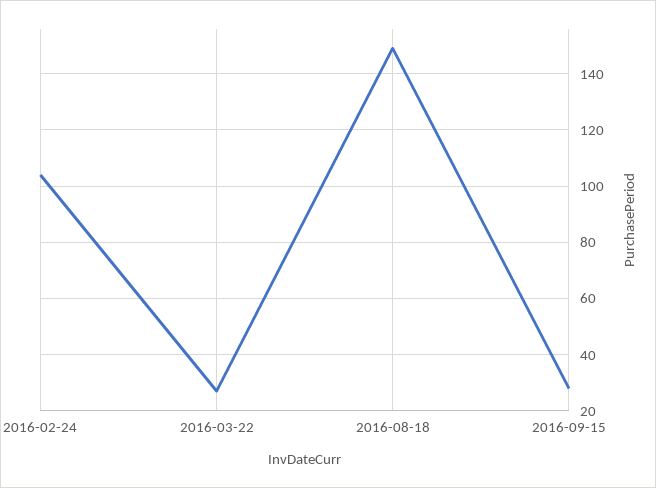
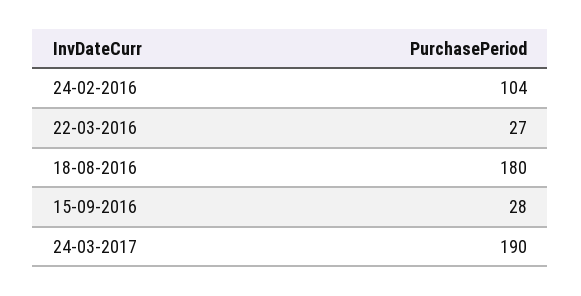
2016-08-18: 150 -> 180
24-03-2017: none -> 190

